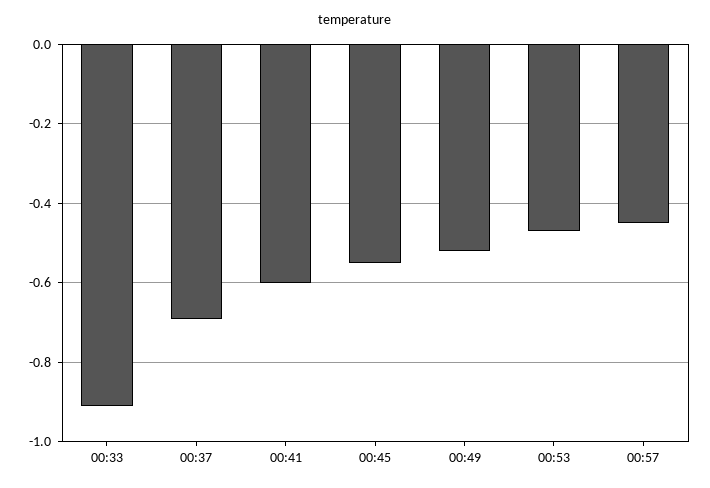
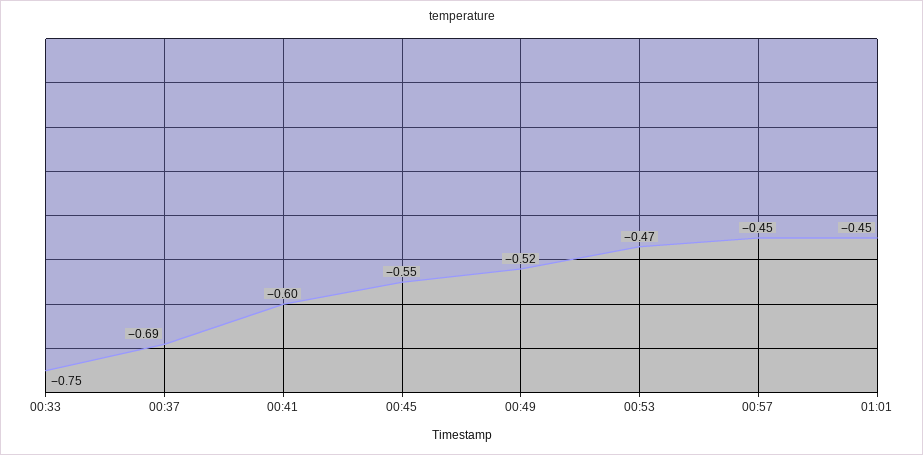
00:33: -0.9 -> -0.75
01:01: none -> -0.45

